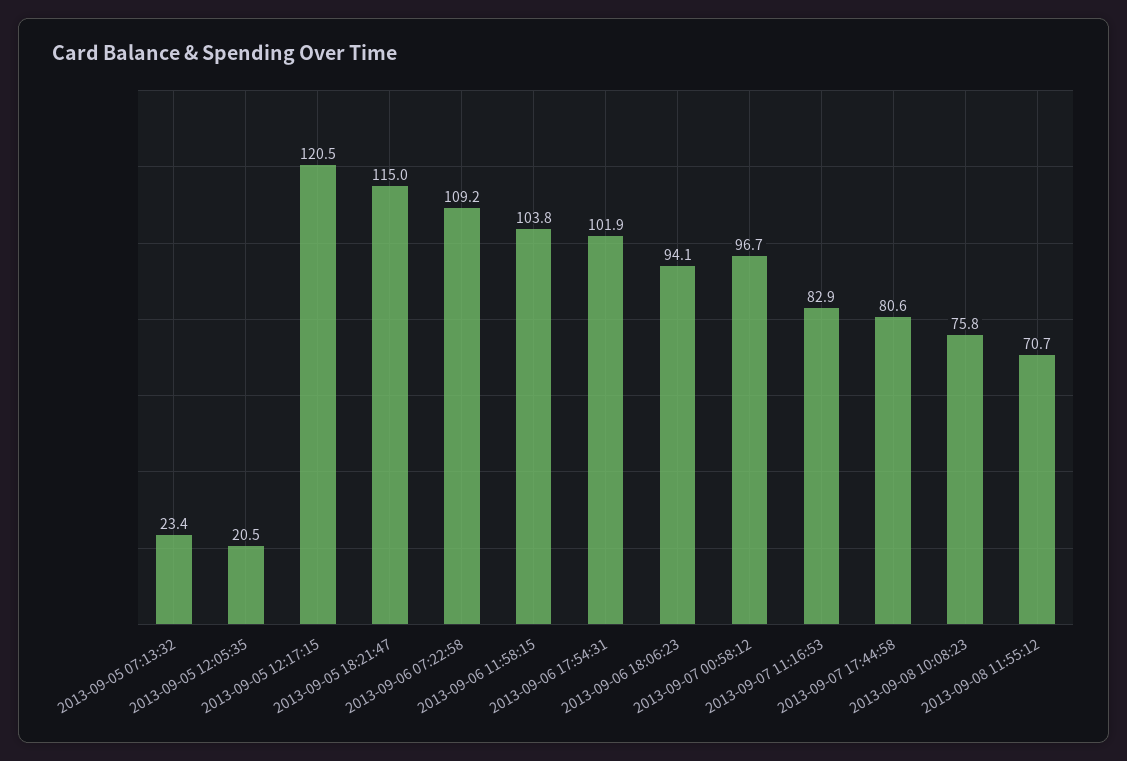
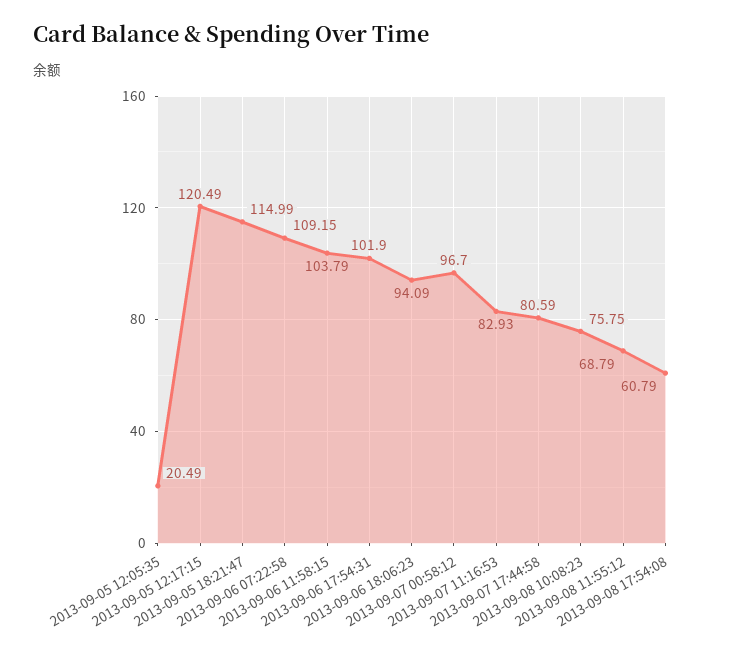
2013-09-05 07:13:32: 23.4 -> none
2013-09-08 11:55:12: 70.7 -> 68.79
2013-09-08 17:54:08: none -> 60.79

